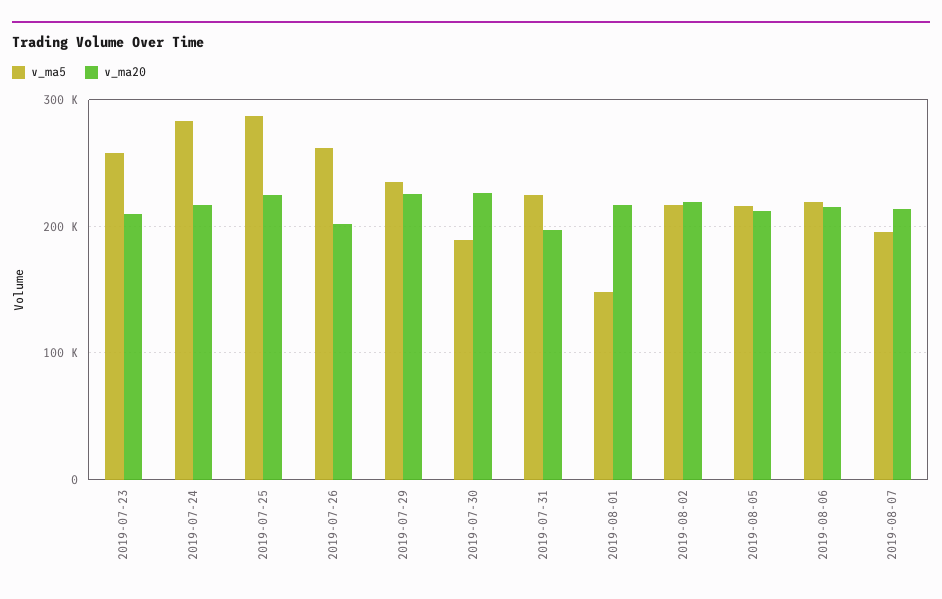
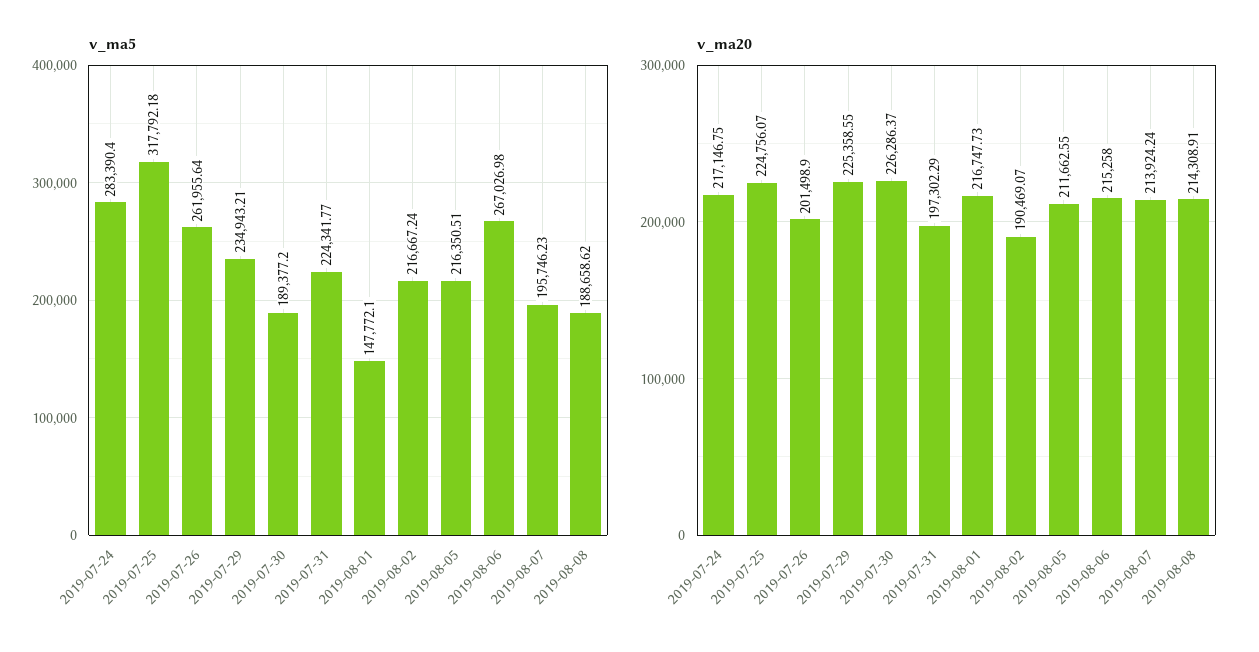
v_ma5, 2019-07-23: 260000 -> none
v_ma20, 2019-07-23: 210000 -> none
v_ma5, 2019-07-25: 290000 -> 317792.18
v_ma20, 2019-08-02: 220000 -> 190469.07
v_ma5, 2019-08-06: 220000 -> 267026.98
v_ma5, 2019-08-08: none -> 188658.62
v_ma20, 2019-08-08: none -> 214308.91

